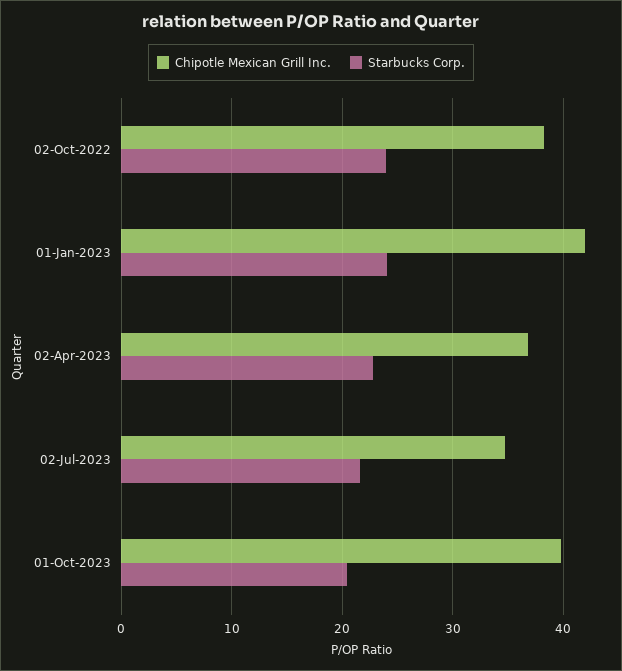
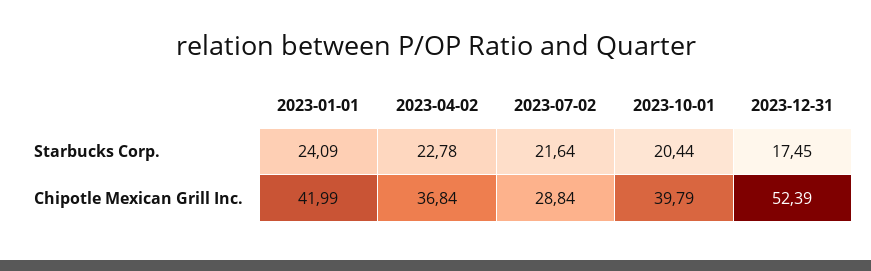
Chipotle Mexican Grill Inc., 02-Oct-2022: 38 -> none
Starbucks Corp., 02-Oct-2022: 24 -> none
Chipotle Mexican Grill Inc., 02-Jul-2023: 35 -> 28.84
Starbucks Corp., 2023-12-31: none -> 17.45
Chipotle Mexican Grill Inc., 2023-12-31: none -> 52.39

